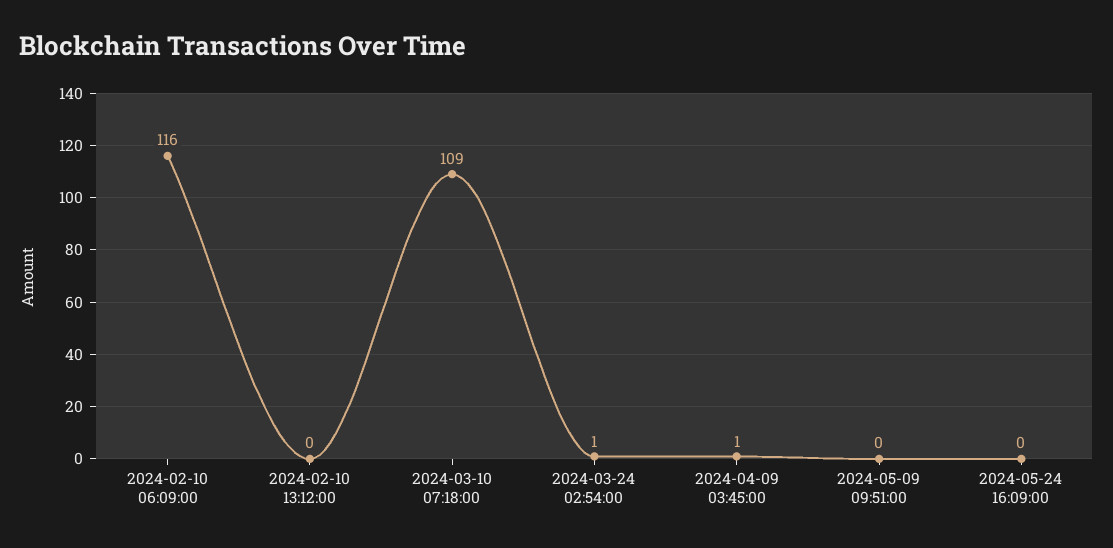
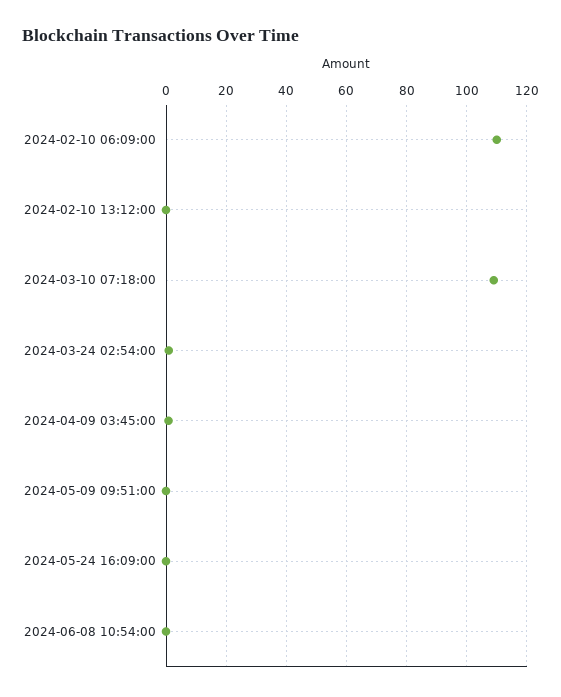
2024-02-10 06:09:00: 116 -> 110
2024-06-08 10:54:00: none -> 0

